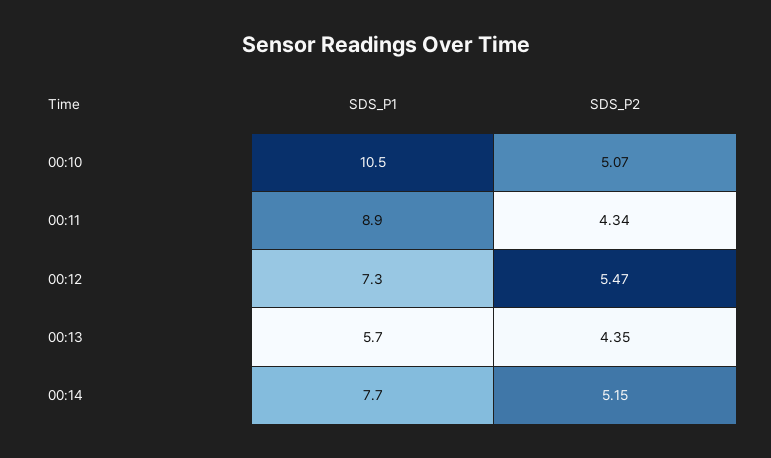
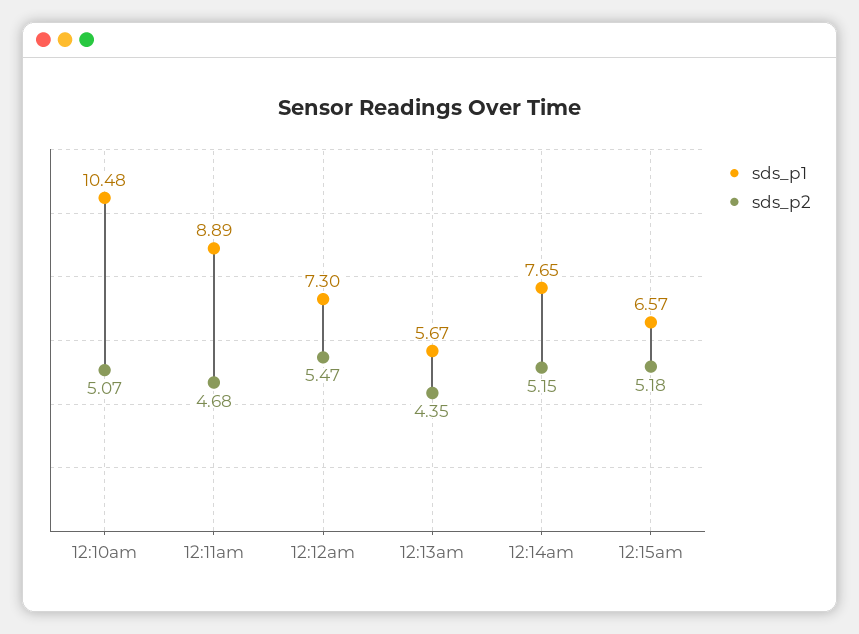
SDS_P2, 00:11: 4.34 -> 4.68
SDS_P1, 12:15am: none -> 6.57
SDS_P2, 12:15am: none -> 5.18

